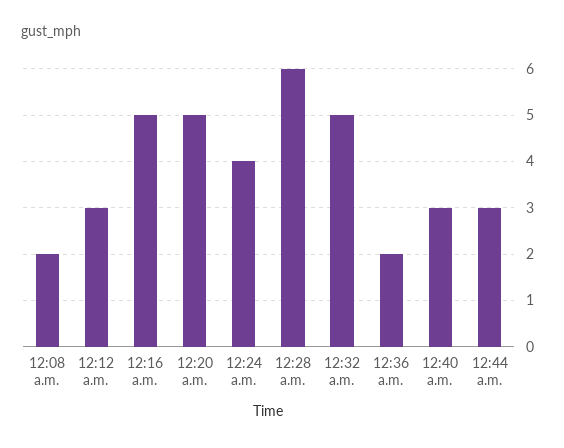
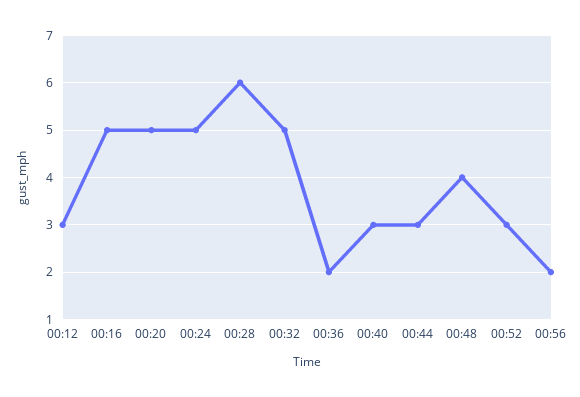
12:08 a.m.: 2 -> none
12:24 a.m.: 4 -> 5
00:48: none -> 4
00:52: none -> 3
00:56: none -> 2

